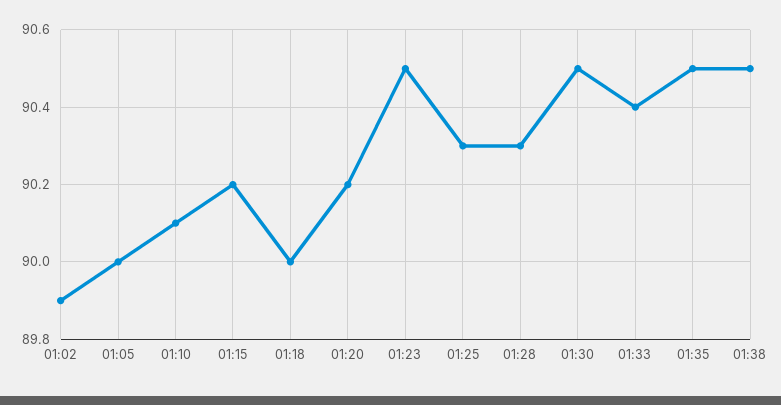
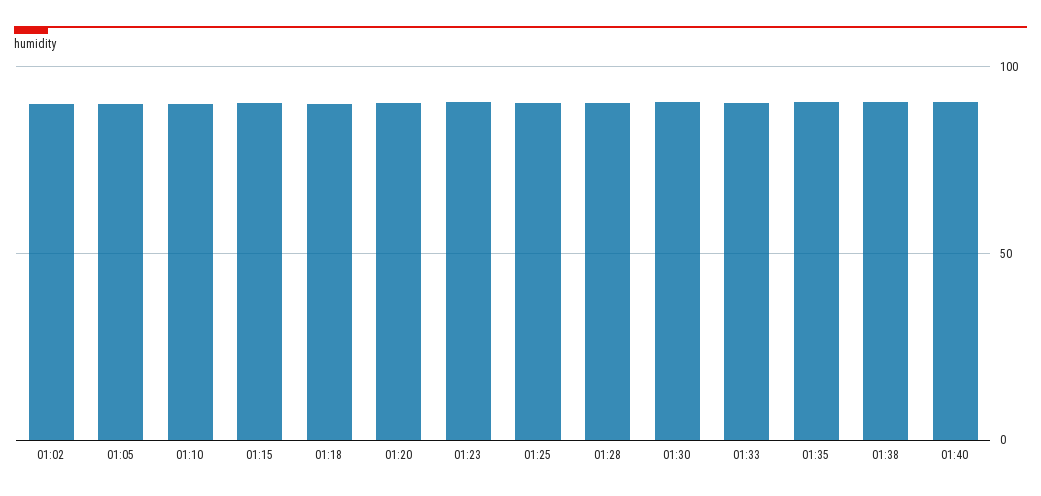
01:40: none -> 90

